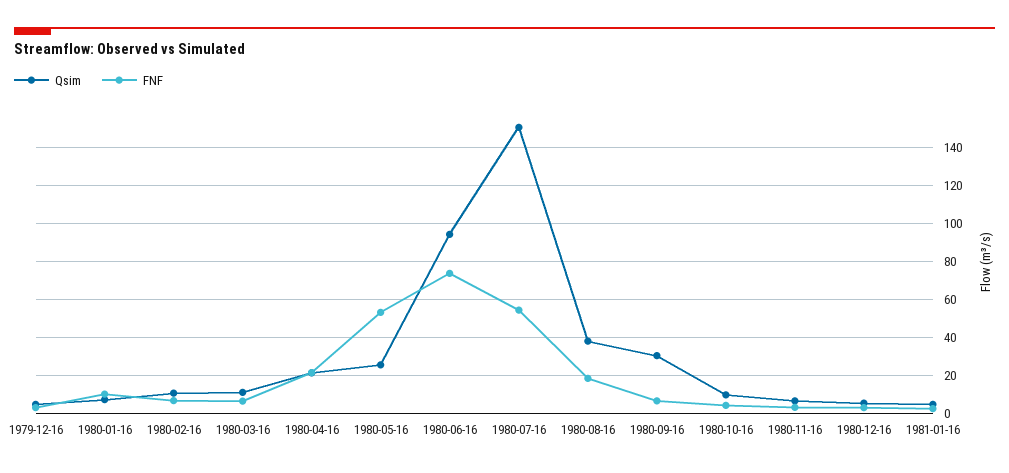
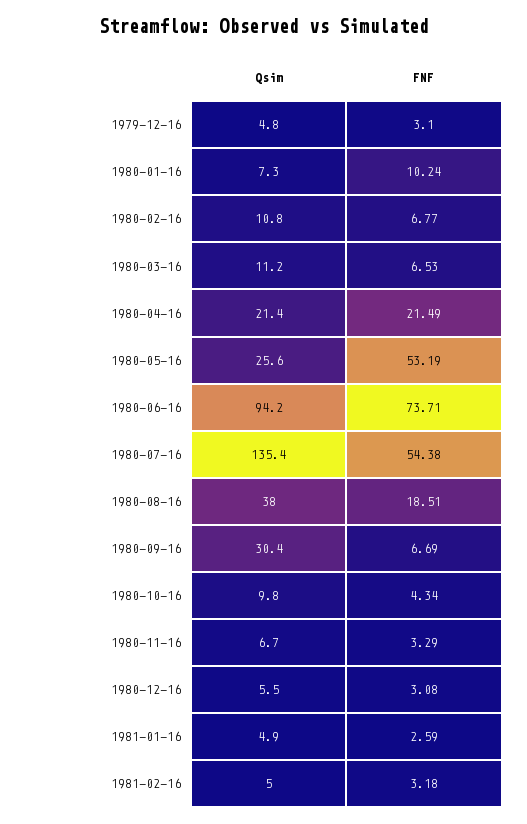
Qsim, 1980-07-16: 150 -> 135.4
Qsim, 1981-02-16: none -> 5
FNF, 1981-02-16: none -> 3.18

